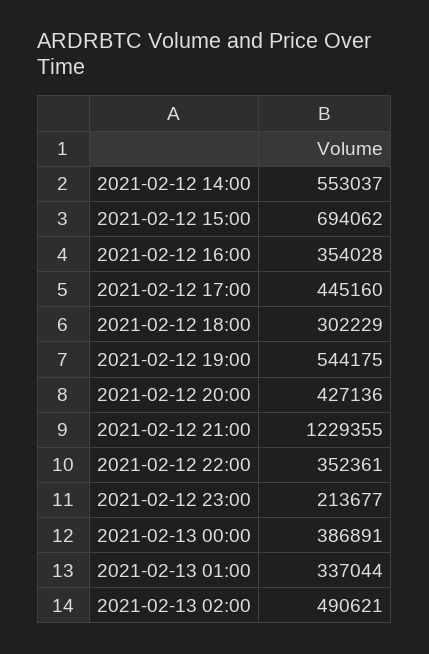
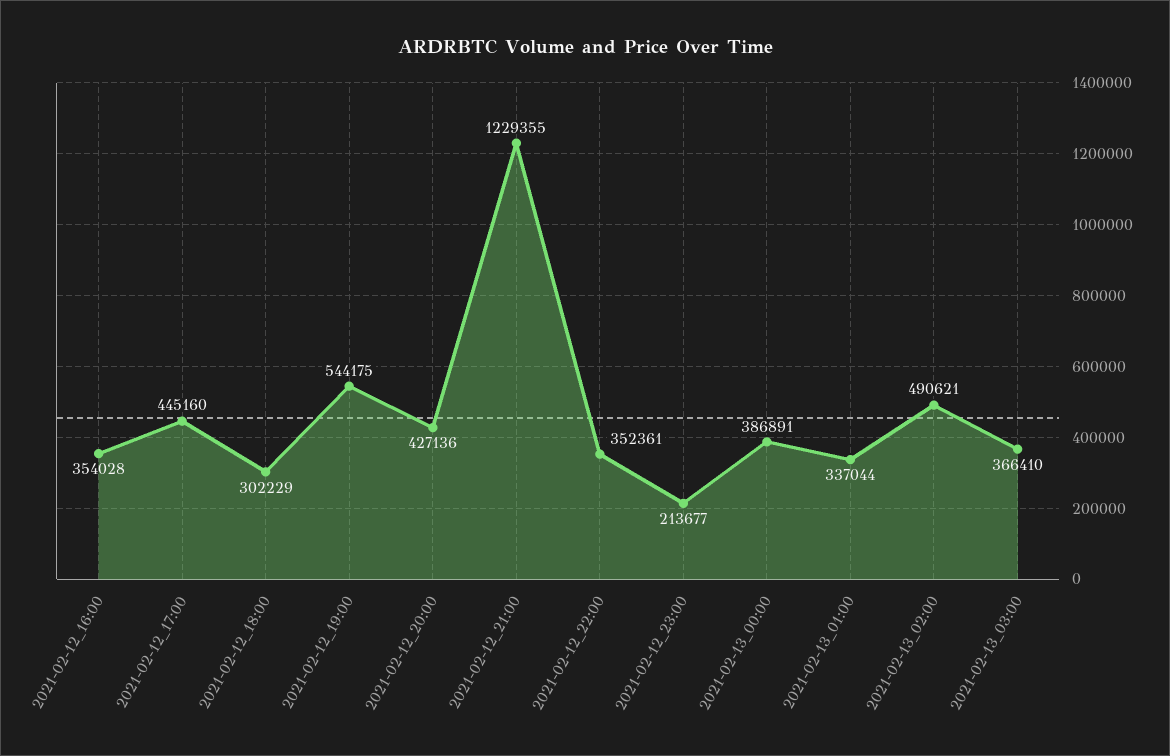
2021-02-12 14:00: 553037 -> none
2021-02-12 15:00: 694062 -> none
2021-02-13_03:00: none -> 366410

